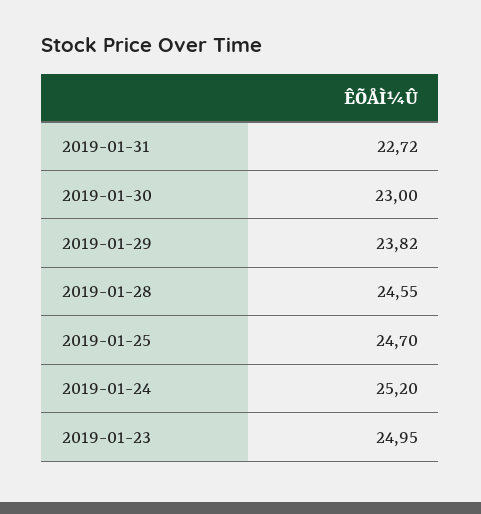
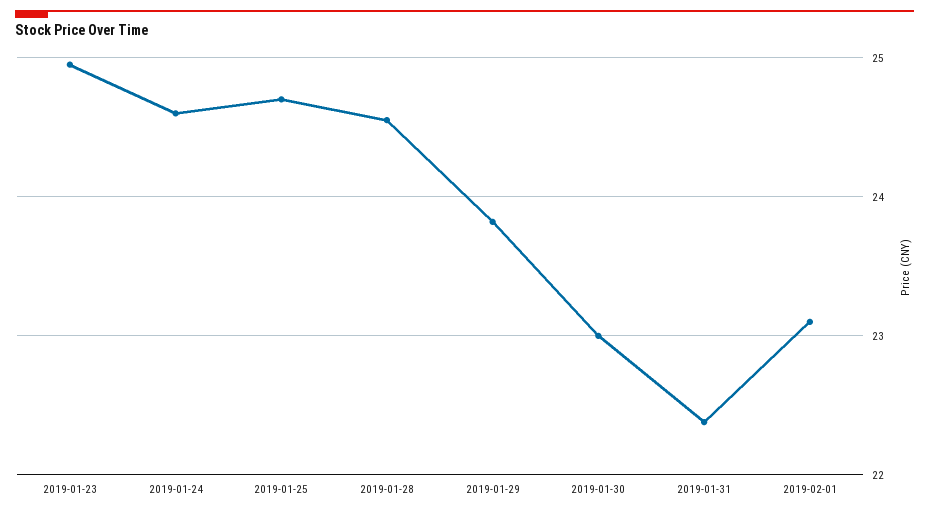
2019-01-31: 22.72 -> 22.4
2019-01-24: 25.2 -> 24.6
2019-02-01: none -> 23.1

